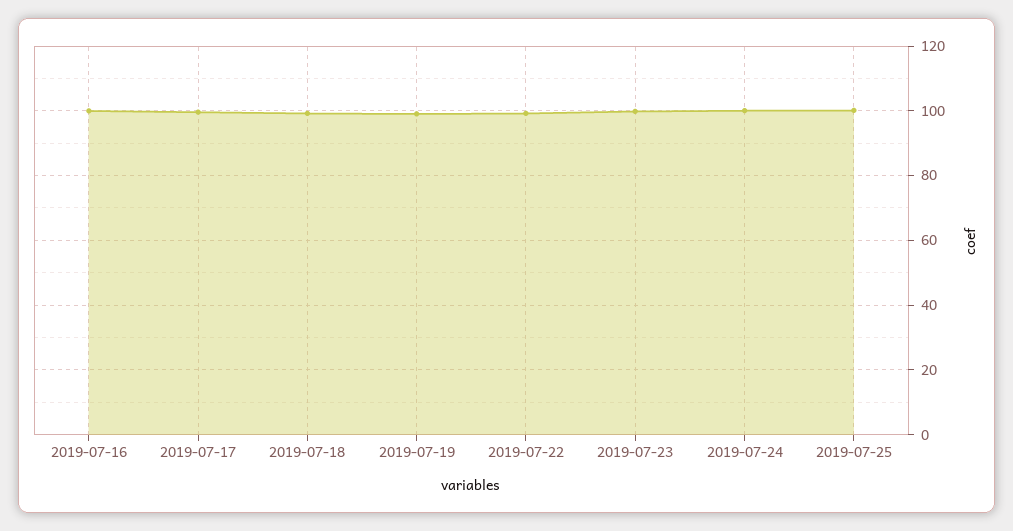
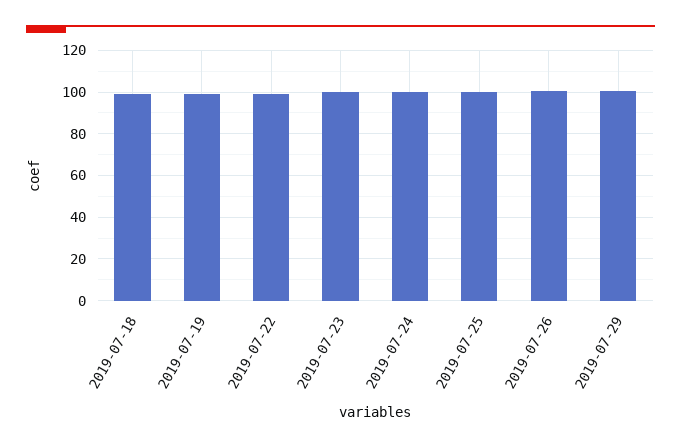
2019-07-16: 100 -> none
2019-07-17: 100 -> none
2019-07-26: none -> 100
2019-07-29: none -> 100

